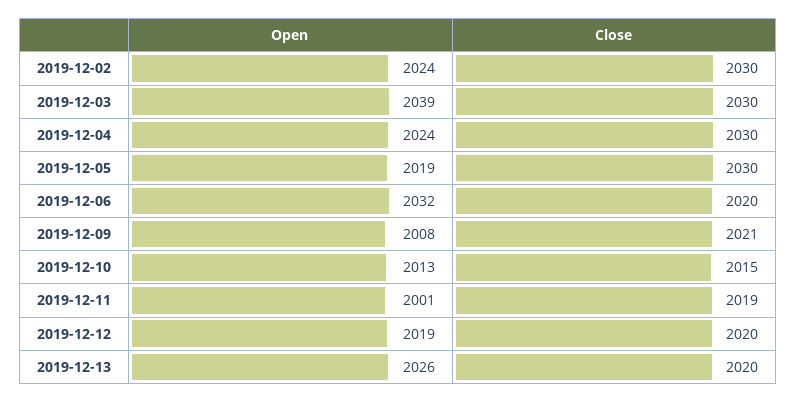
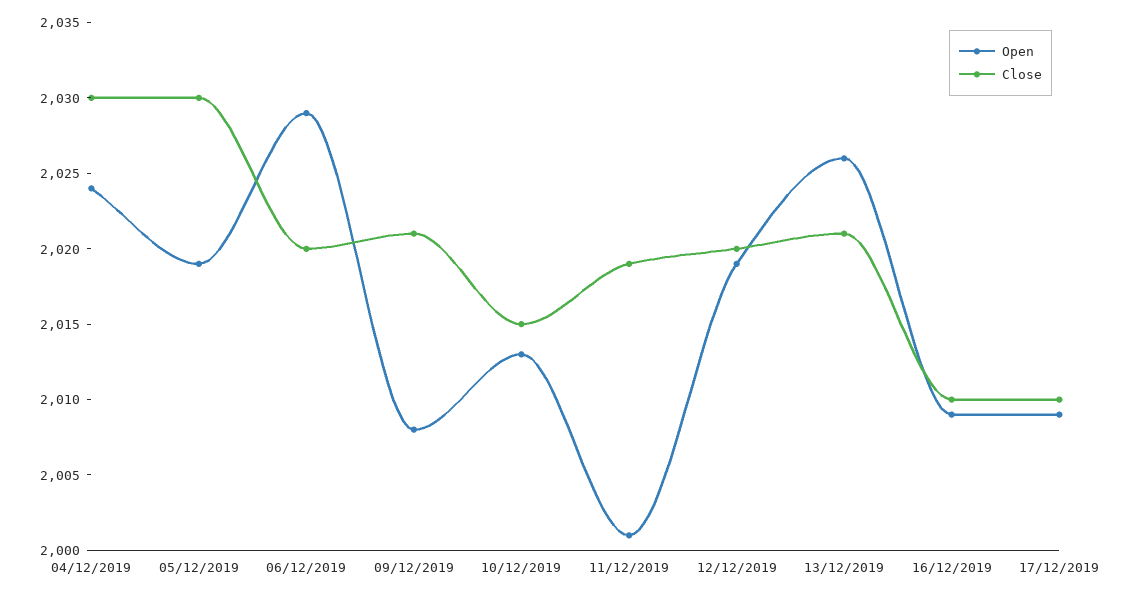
Open, 2019-12-02: 2024 -> none
Close, 2019-12-02: 2030 -> none
Open, 2019-12-03: 2039 -> none
Close, 2019-12-03: 2030 -> none
Open, 2019-12-06: 2032 -> 2029
Close, 2019-12-13: 2020 -> 2021
Open, 16/12/2019: none -> 2009
Close, 16/12/2019: none -> 2010
Open, 17/12/2019: none -> 2009
Close, 17/12/2019: none -> 2010

